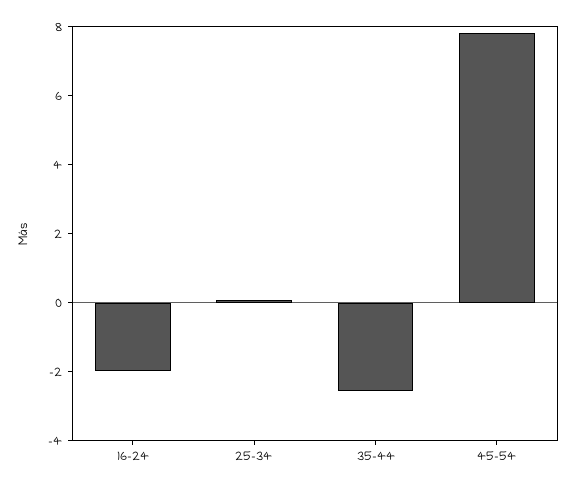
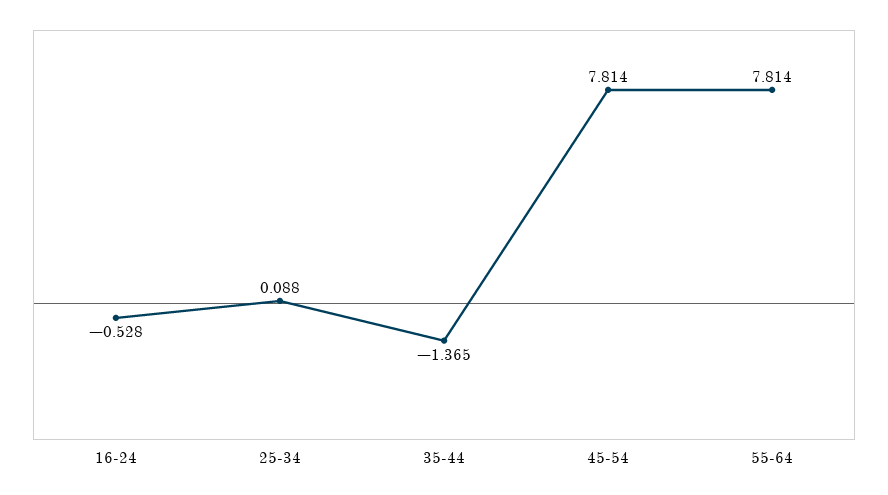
16-24: -2 -> -0.528
35-44: -2.5 -> -1.365
55-64: none -> 7.814

